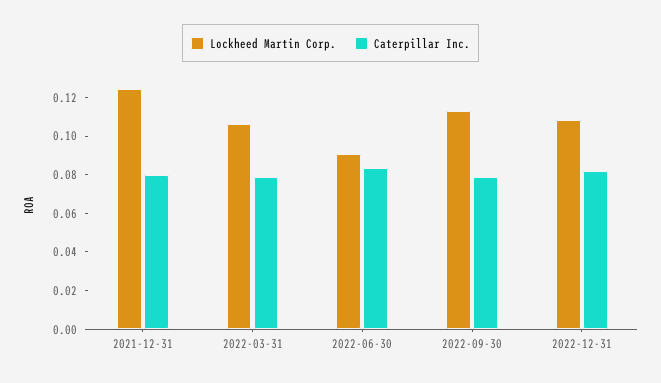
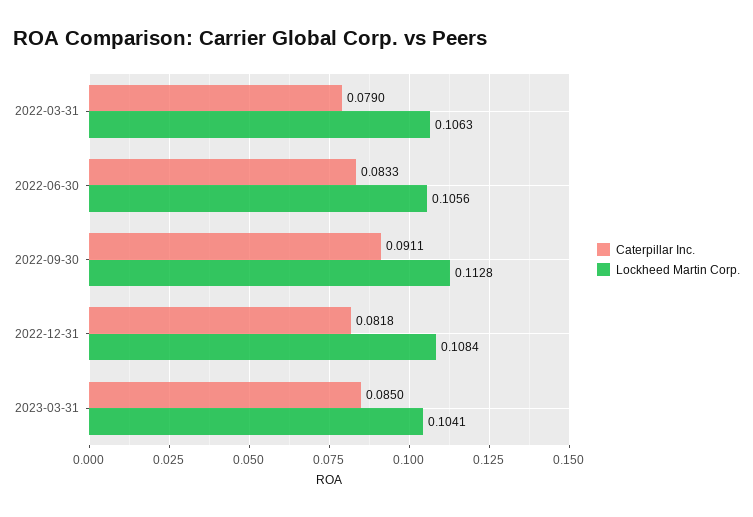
Lockheed Martin Corp., 2021-12-31: 0.125 -> none
Caterpillar Inc., 2021-12-31: 0.08 -> none
Lockheed Martin Corp., 2022-06-30: 0.09 -> 0.1056
Caterpillar Inc., 2022-09-30: 0.08 -> 0.0911
Caterpillar Inc., 2023-03-31: none -> 0.085
Lockheed Martin Corp., 2023-03-31: none -> 0.1041

